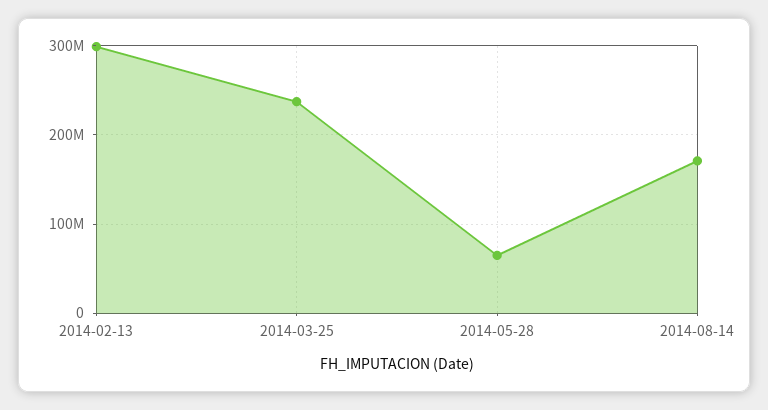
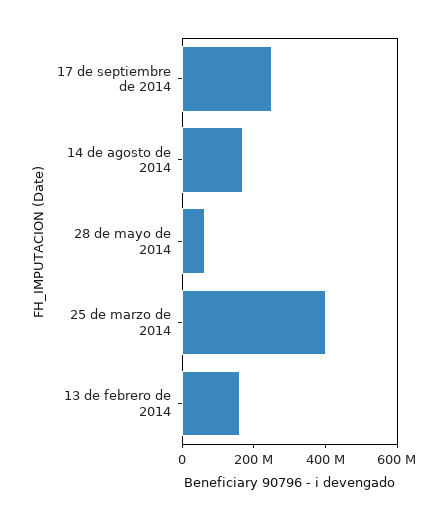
2014-02-13: 300000000 -> 150000000
2014-03-25: 240000000 -> 400000000
17 de septiembre de 2014: none -> 250000000

